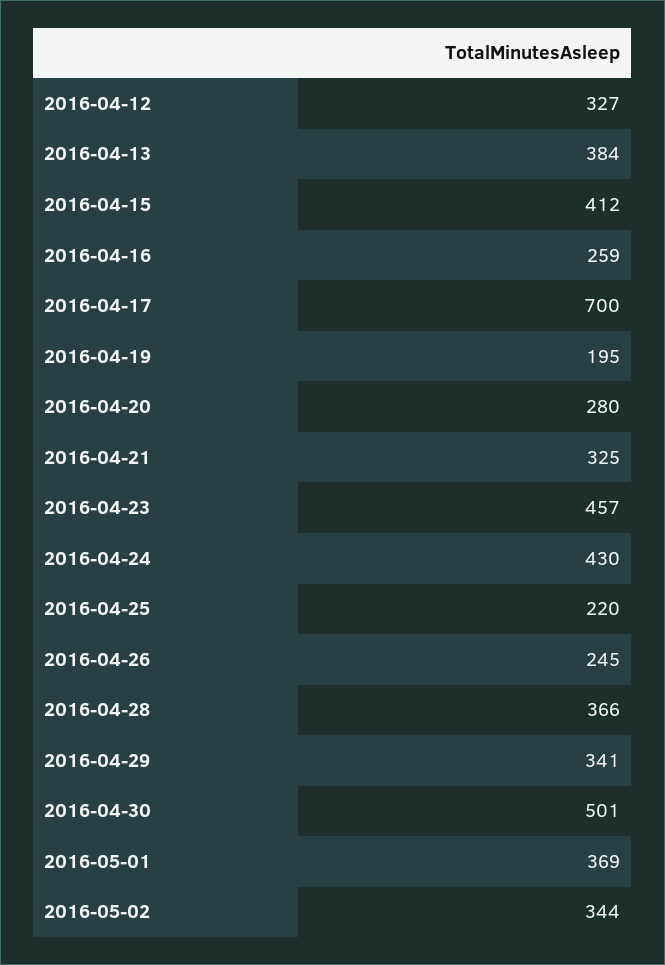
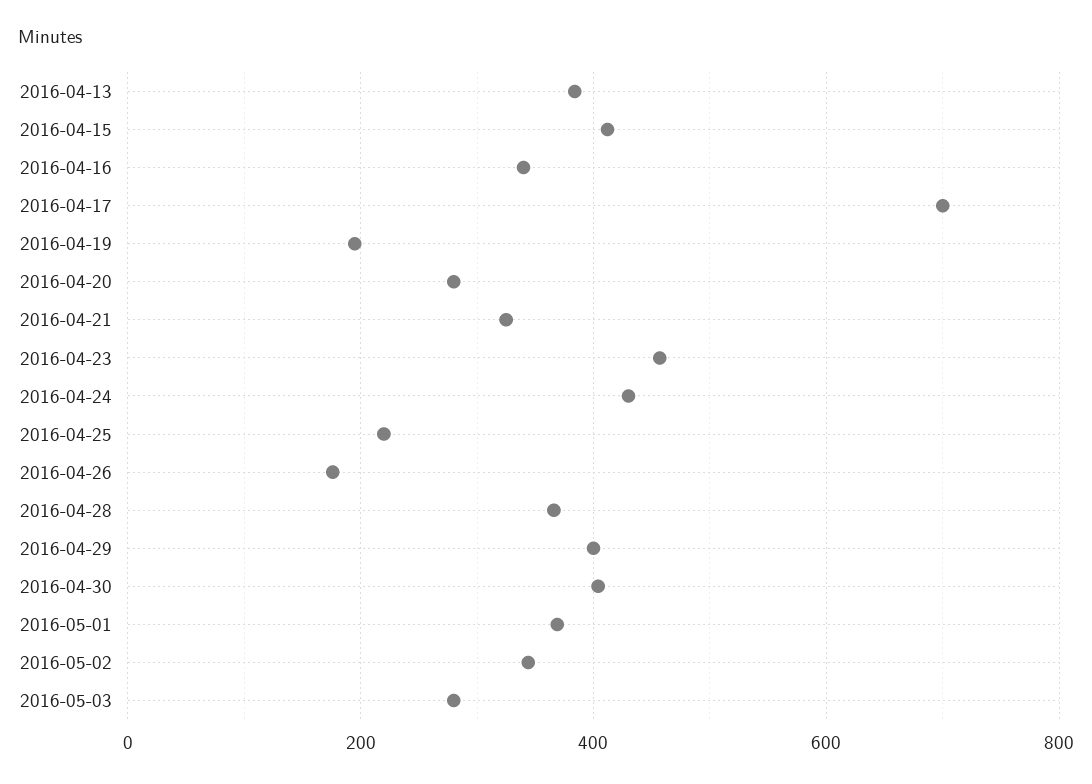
2016-04-12: 327 -> none
2016-04-16: 259 -> 340
2016-04-26: 245 -> 180
2016-04-29: 341 -> 400
2016-04-30: 501 -> 400
2016-05-03: none -> 280

